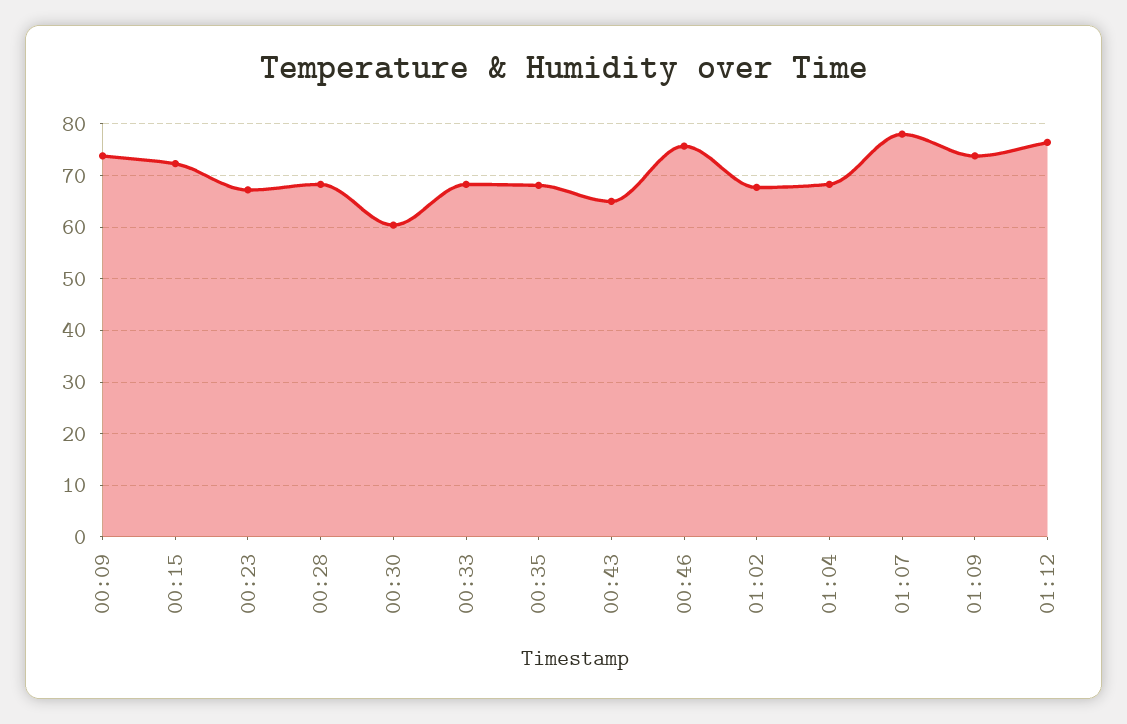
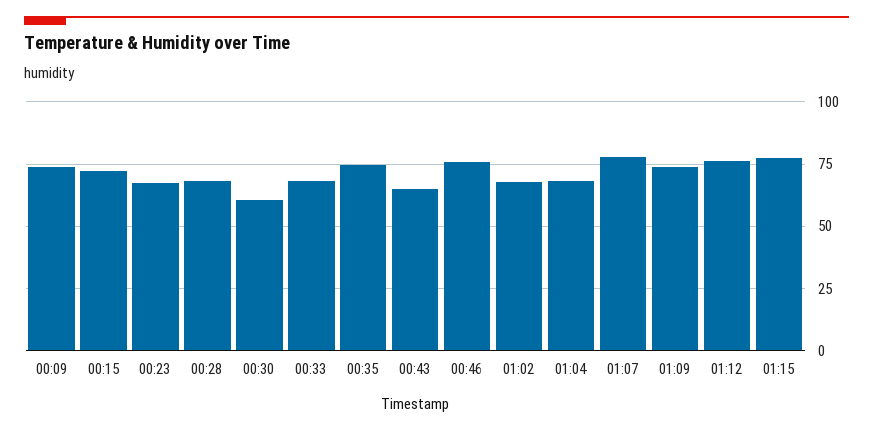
00:35: 68 -> 75
01:15: none -> 77.5

